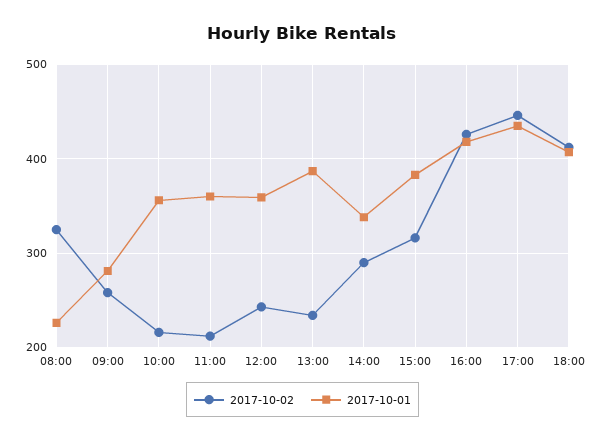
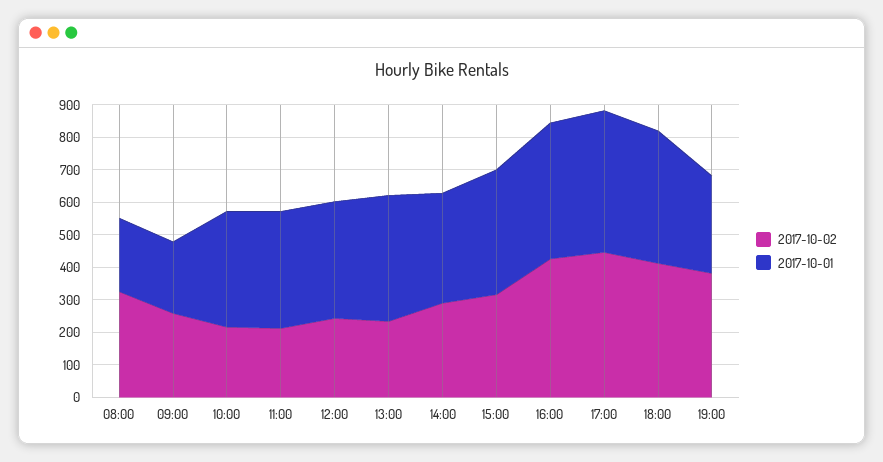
2017-10-01, 09:00: 280 -> 225
2017-10-02, 19:00: none -> 375
2017-10-01, 19:00: none -> 300

